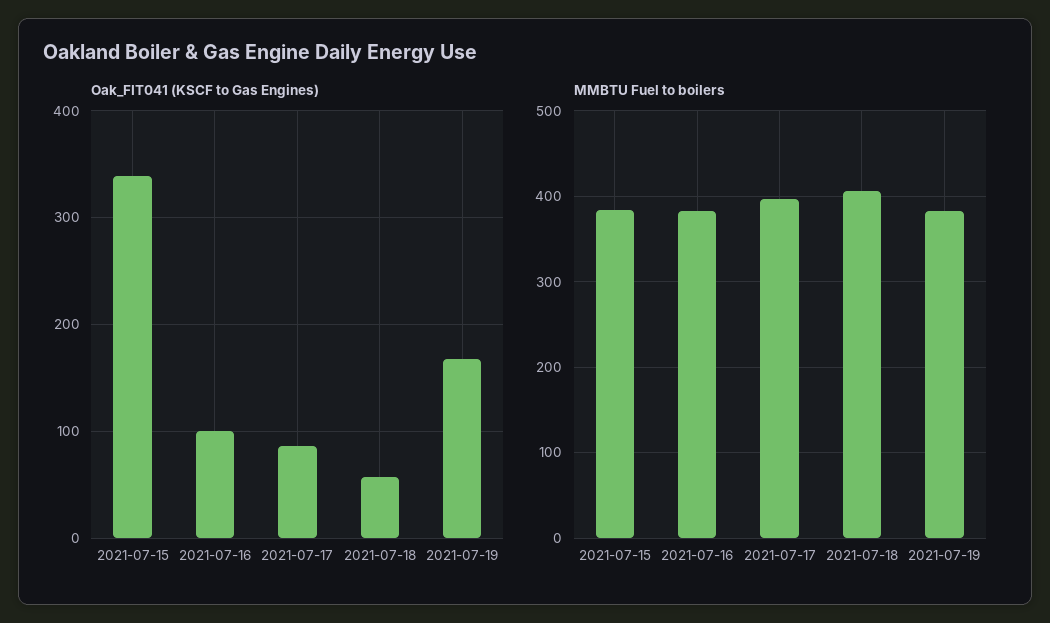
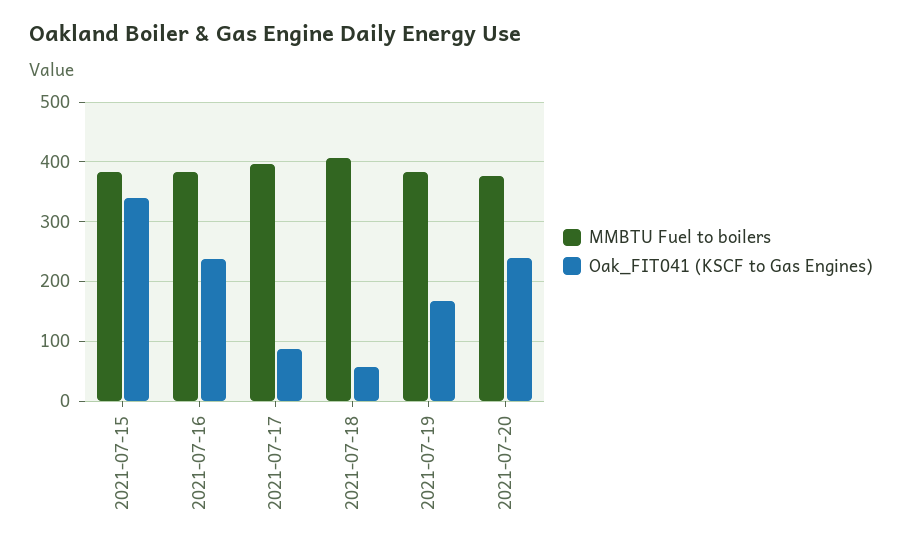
Oak_FIT041 (KSCF to Gas Engines), 2021-07-16: 100 -> 240
MMBTU Fuel to boilers, 2021-07-20: none -> 380
Oak_FIT041 (KSCF to Gas Engines), 2021-07-20: none -> 240

